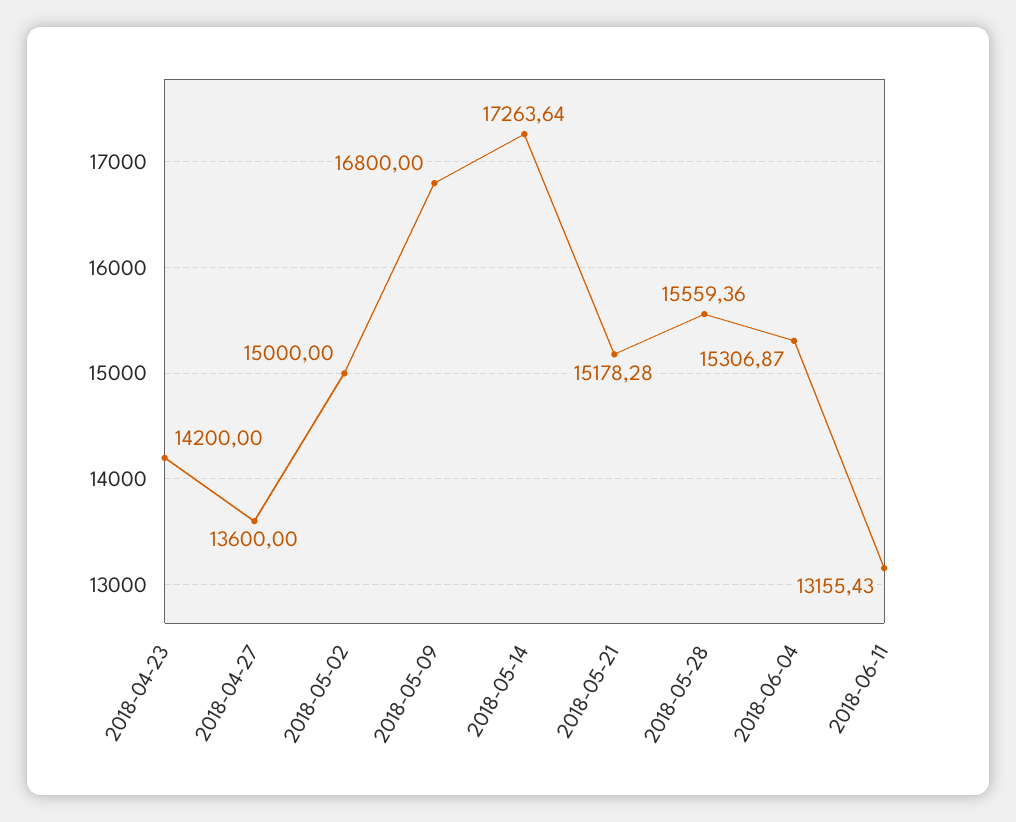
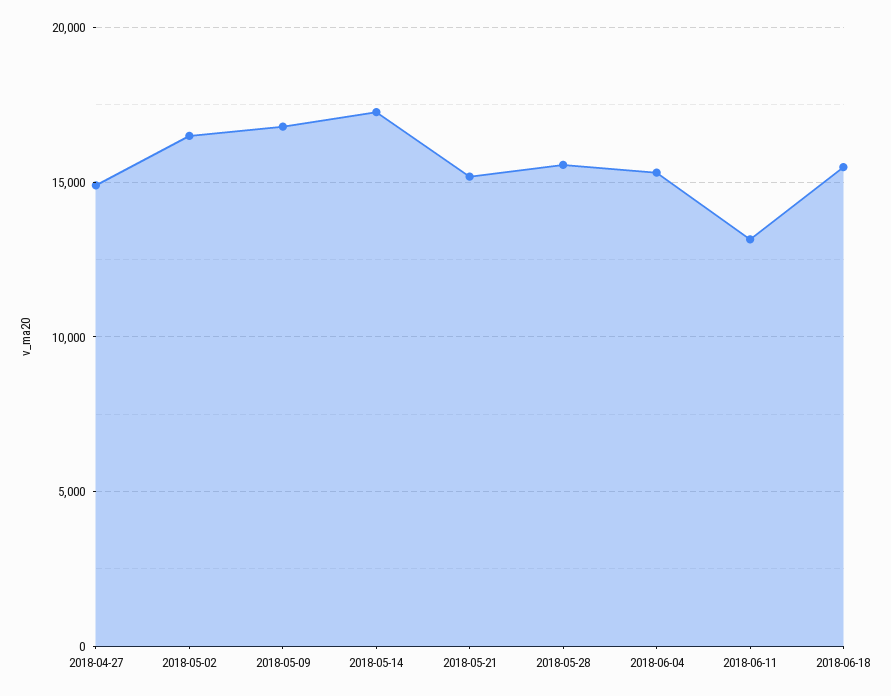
2018-04-23: 14200 -> none
2018-04-27: 13600 -> 15000
2018-05-02: 15000 -> 16500
2018-06-18: none -> 15500

